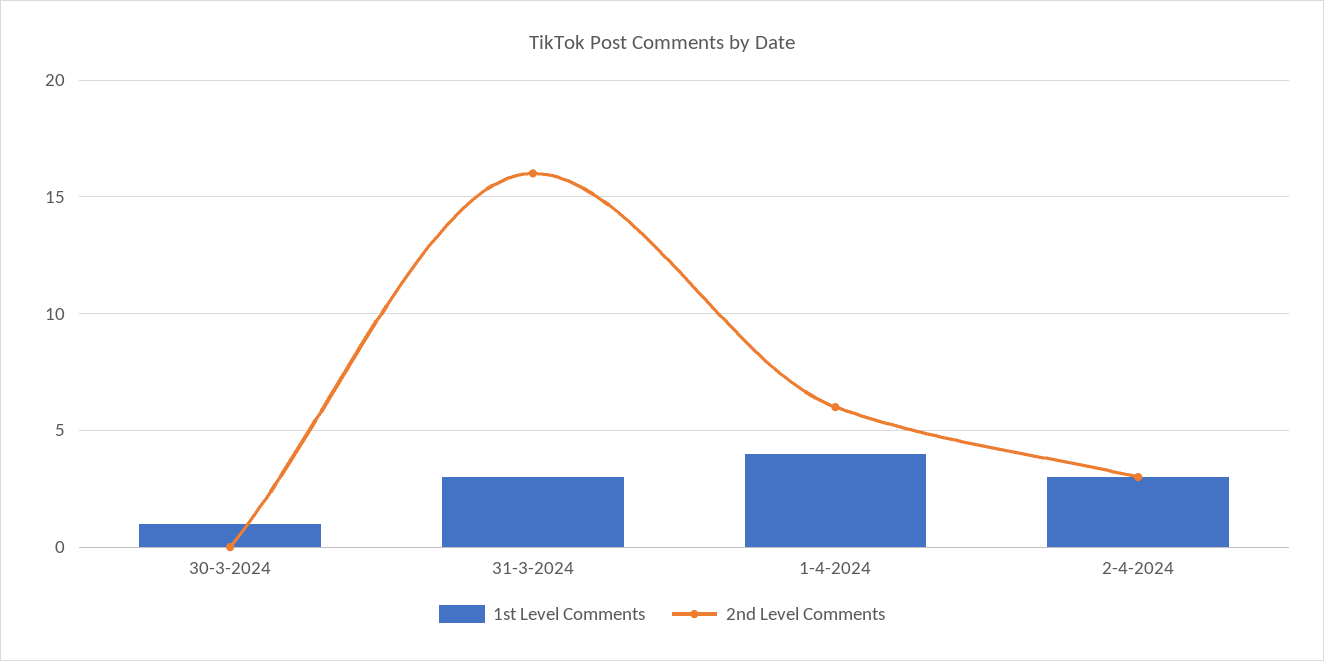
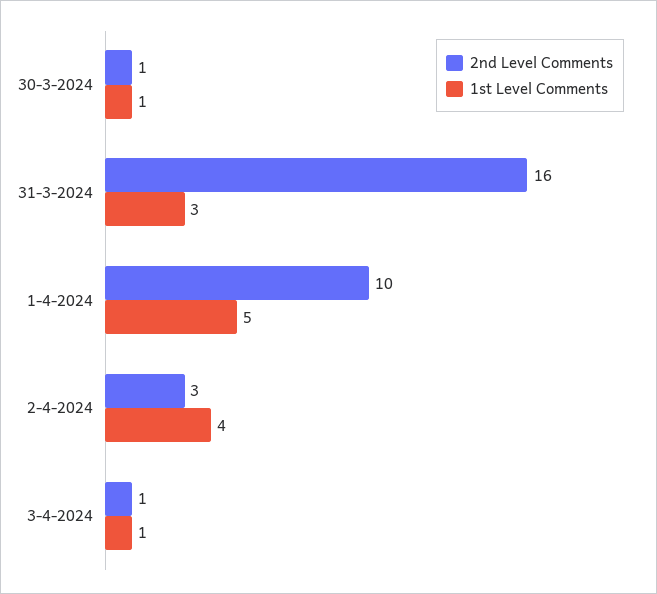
2nd Level Comments, 30-3-2024: 0 -> 1
1st Level Comments, 1-4-2024: 4 -> 5
2nd Level Comments, 1-4-2024: 6 -> 10
1st Level Comments, 2-4-2024: 3 -> 4
2nd Level Comments, 3-4-2024: none -> 1
1st Level Comments, 3-4-2024: none -> 1

